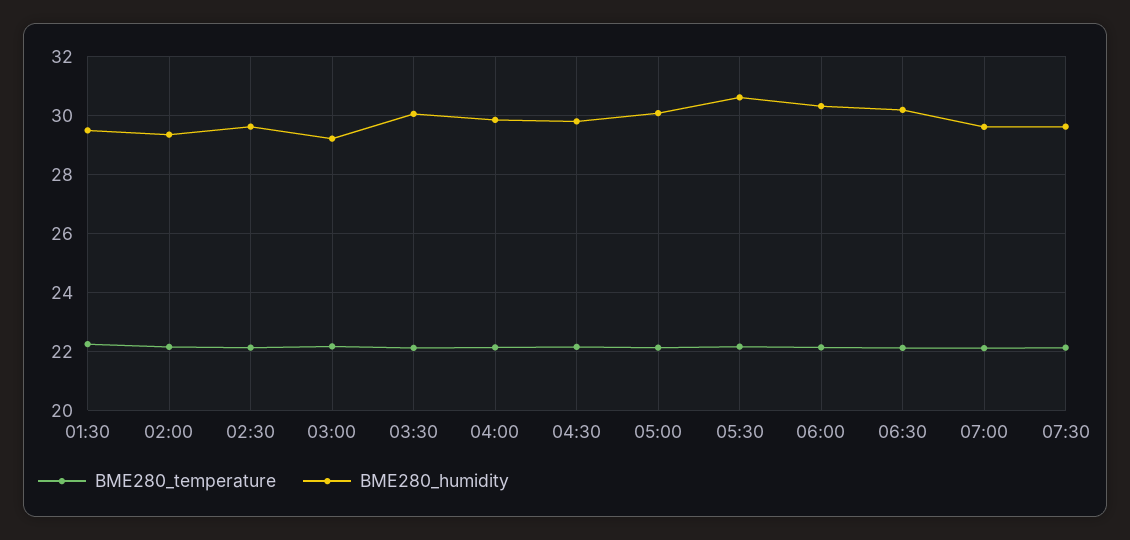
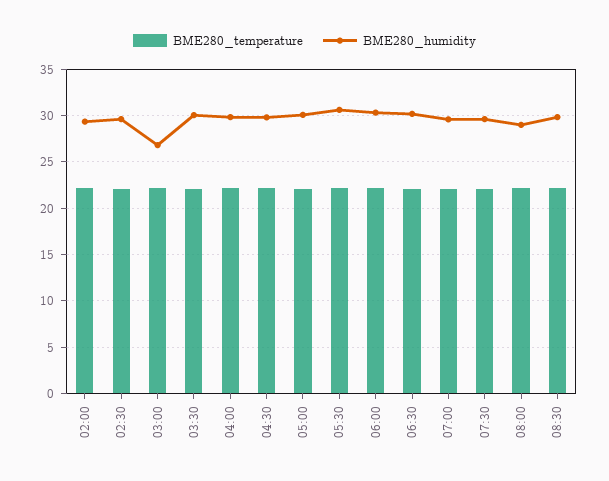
BME280_temperature, 01:30: 22.25 -> none
BME280_humidity, 01:30: 29.5 -> none
BME280_humidity, 03:00: 29.25 -> 27
BME280_temperature, 08:00: none -> 22
BME280_humidity, 08:00: none -> 29
BME280_temperature, 08:30: none -> 22
BME280_humidity, 08:30: none -> 30

